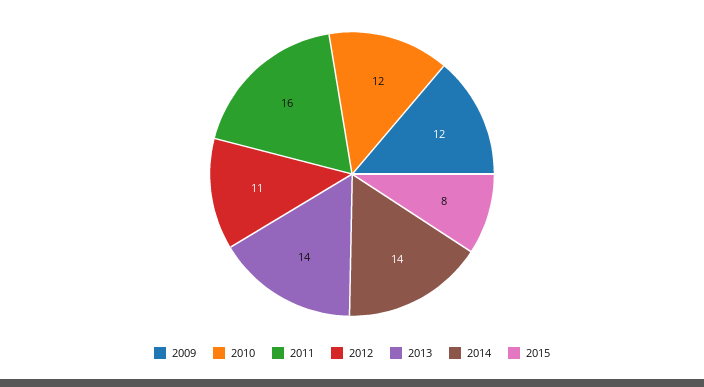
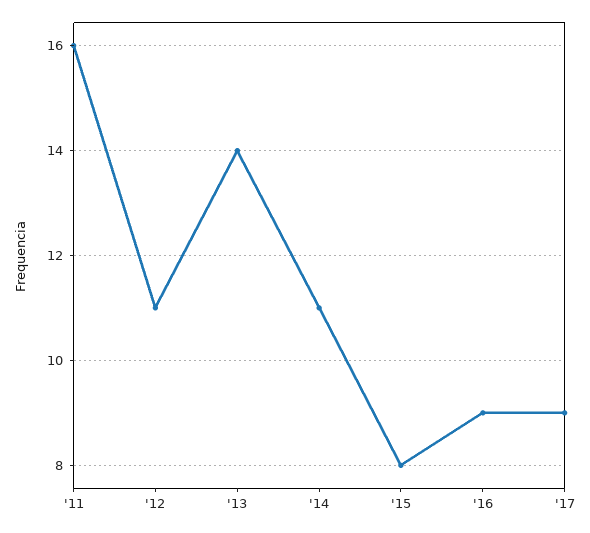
2009: 12 -> none
2010: 12 -> none
2014: 14 -> 11
'16: none -> 9
'17: none -> 9

